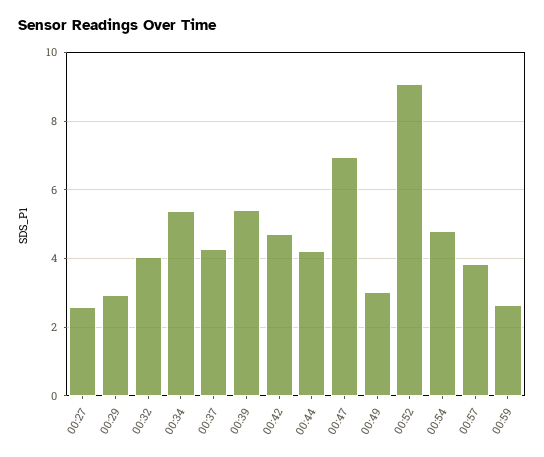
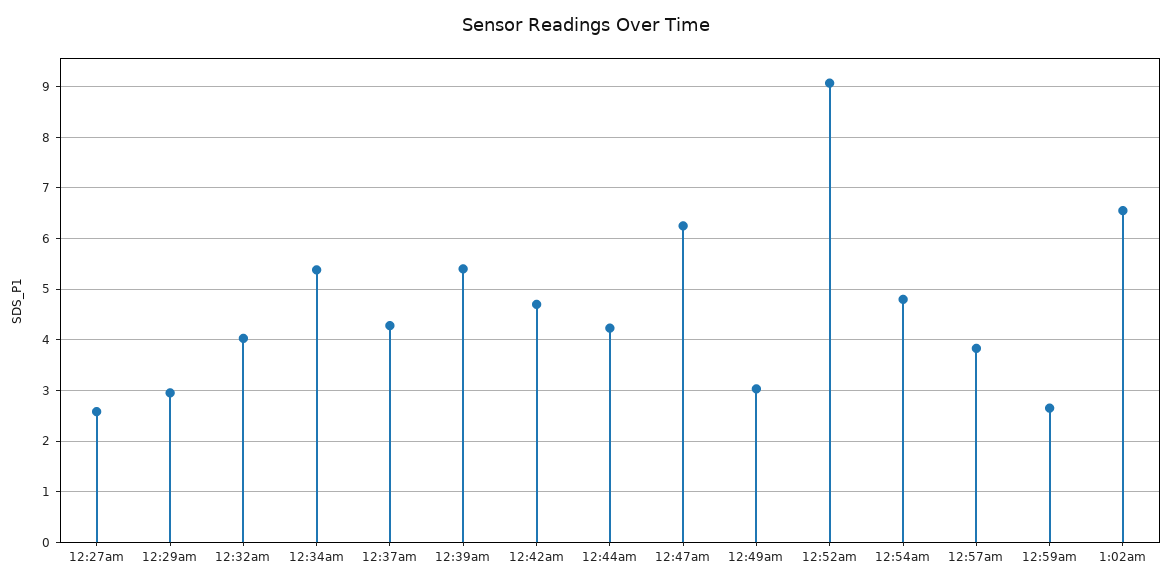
00:47: 7 -> 6.2
1:02am: none -> 6.6

